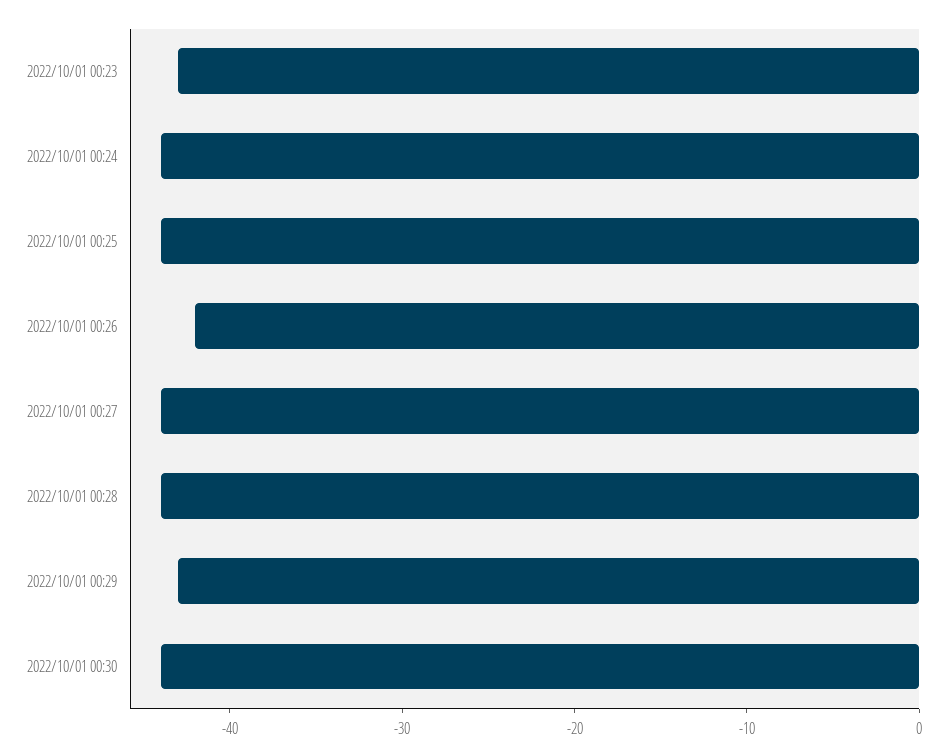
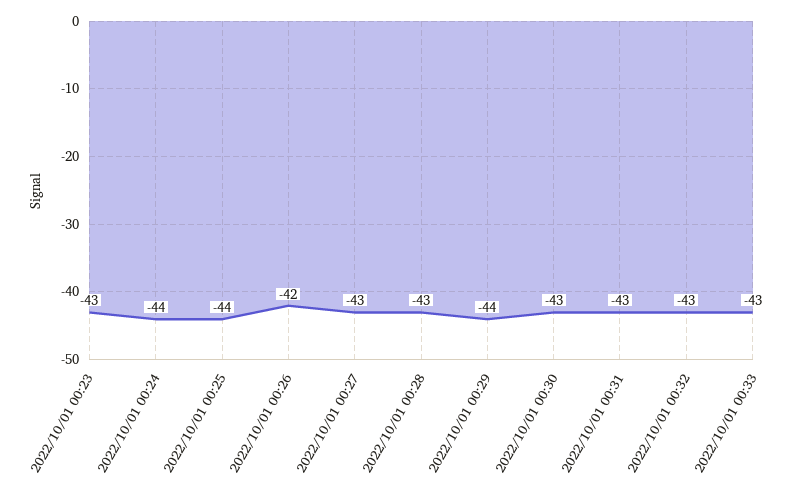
2022/10/01 00:27: -44 -> -43
2022/10/01 00:28: -44 -> -43
2022/10/01 00:29: -43 -> -44
2022/10/01 00:30: -44 -> -43
2022/10/01 00:31: none -> -43
2022/10/01 00:32: none -> -43
2022/10/01 00:33: none -> -43

